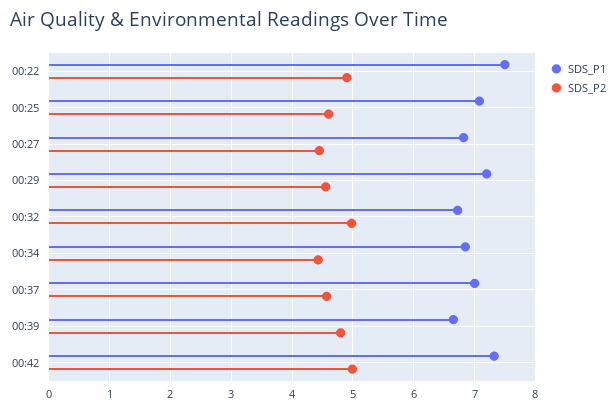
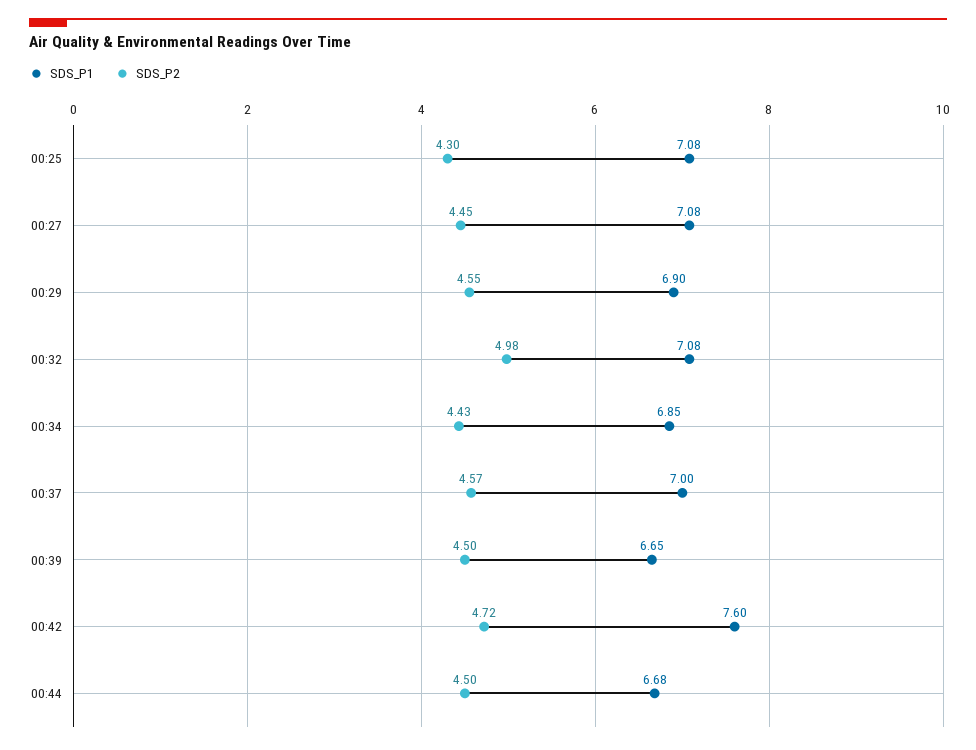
SDS_P1, 00:22: 7.5 -> none
SDS_P2, 00:22: 4.9 -> none
SDS_P2, 00:25: 4.6 -> 4.3
SDS_P1, 00:27: 6.8 -> 7.08
SDS_P1, 00:29: 7.2 -> 6.9
SDS_P1, 00:32: 6.7 -> 7.08
SDS_P2, 00:39: 4.8 -> 4.5
SDS_P1, 00:42: 7.3 -> 7.6
SDS_P2, 00:42: 5 -> 4.72
SDS_P1, 00:44: none -> 6.68
SDS_P2, 00:44: none -> 4.5

